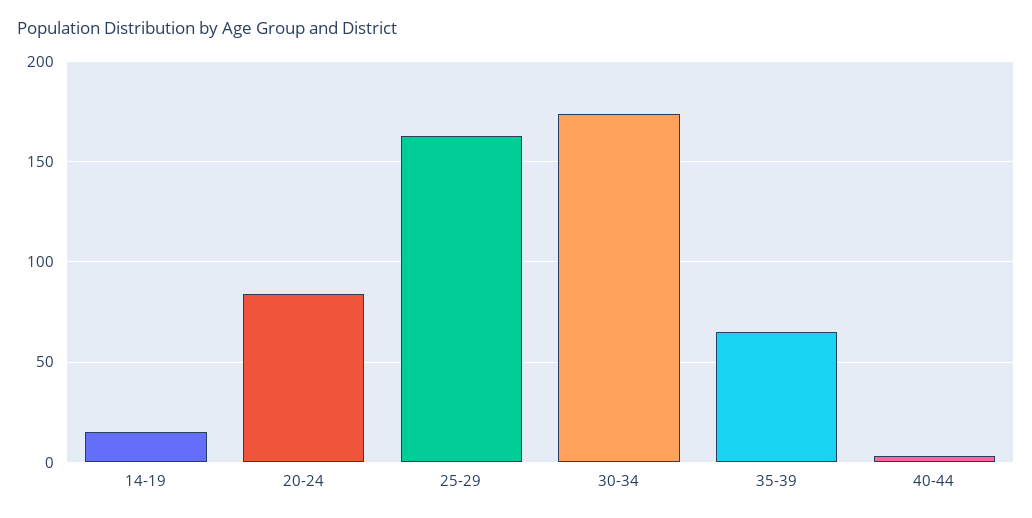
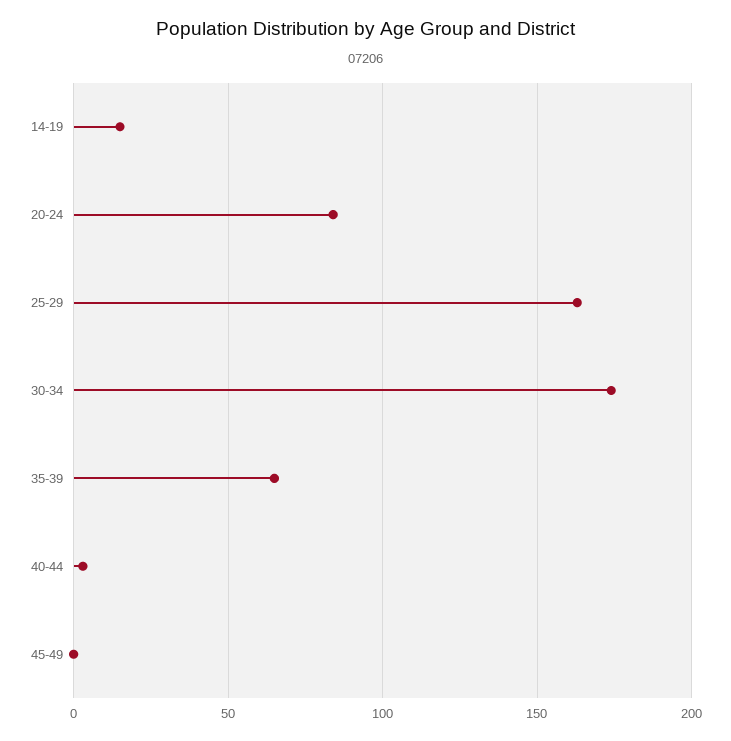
45-49: none -> 0

